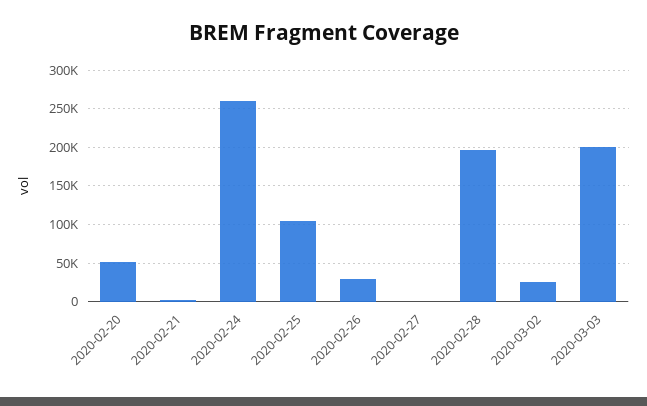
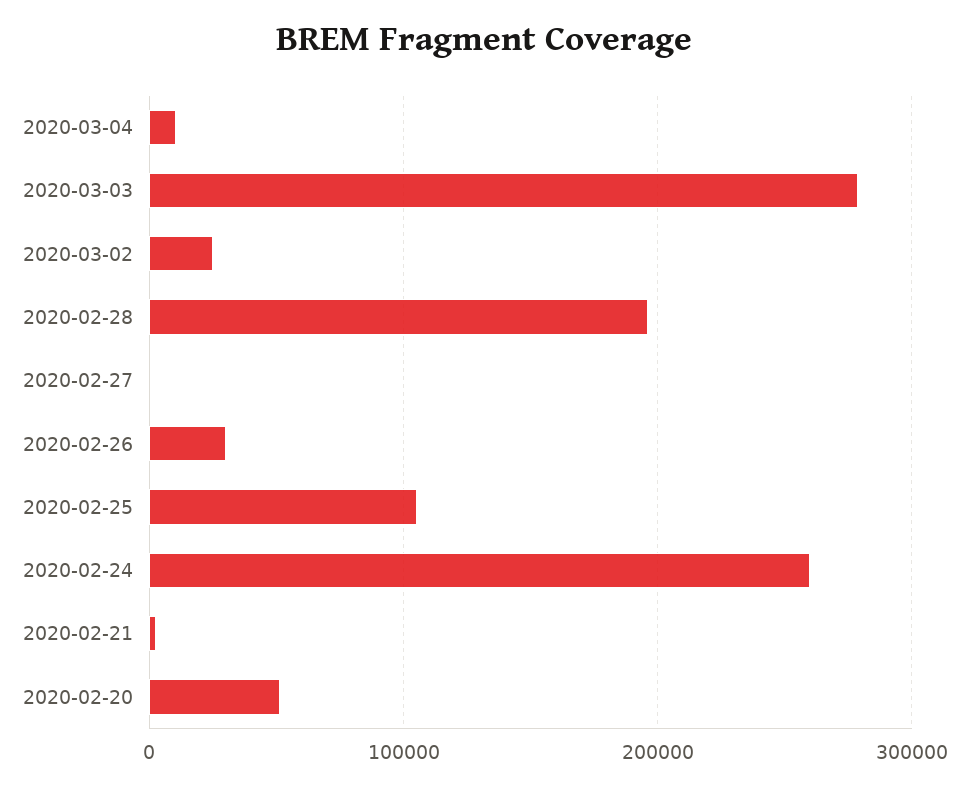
2020-03-03: 200000 -> 280000
2020-03-04: none -> 10000

